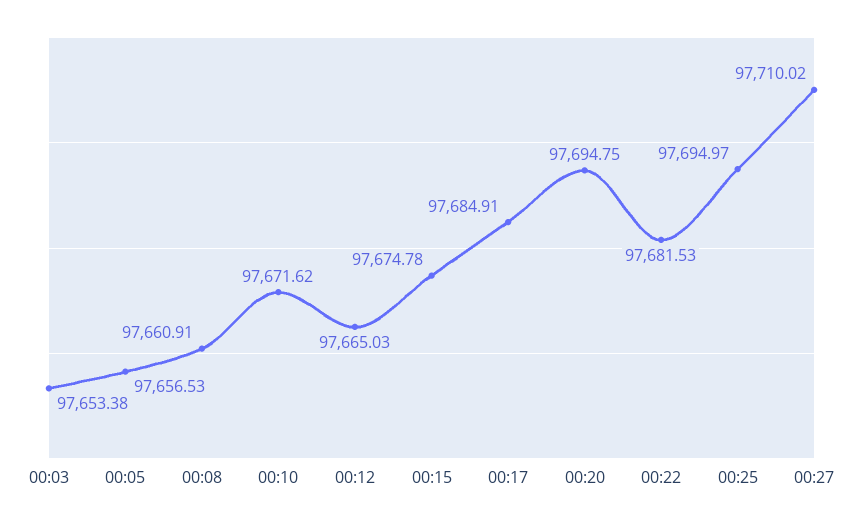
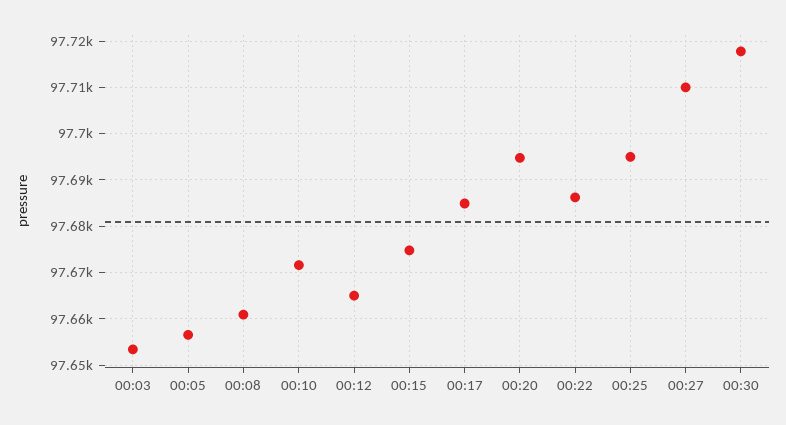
00:22: 97681.53 -> 97686
00:30: none -> 97718

